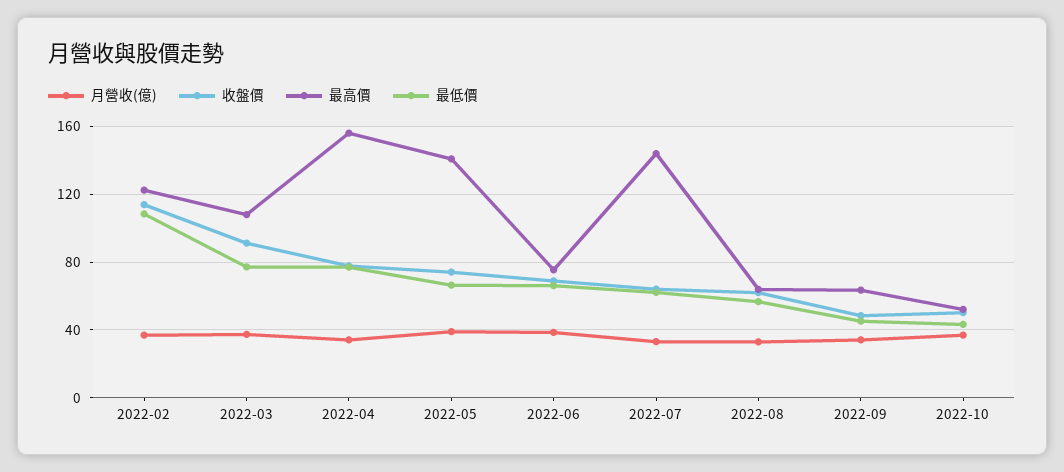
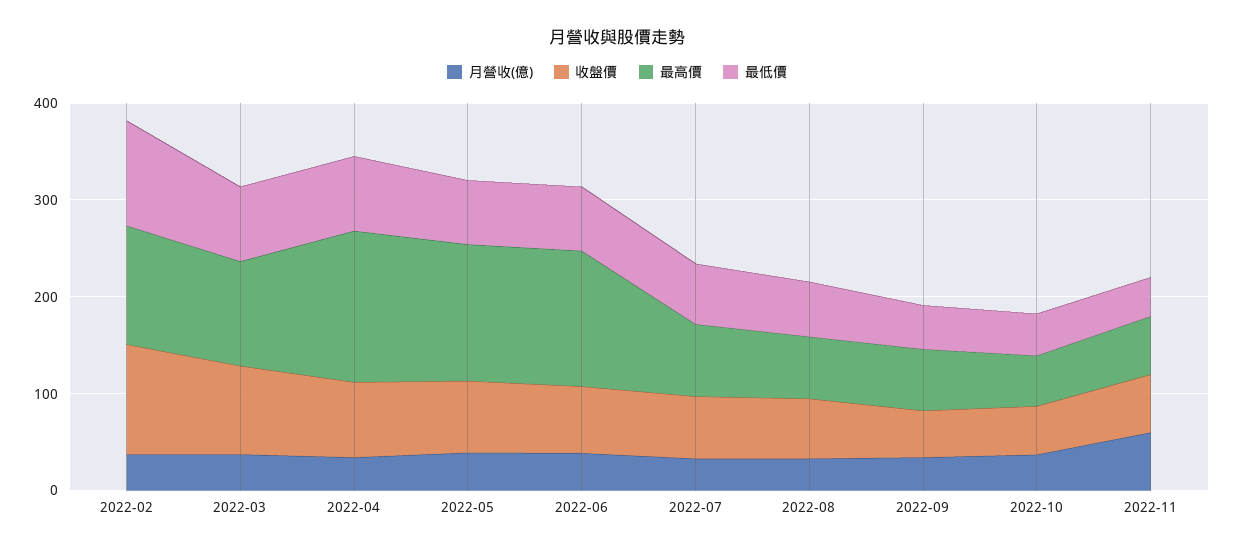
最高價, 2022-06: 75 -> 140
最高價, 2022-07: 145 -> 80
月營收(億), 2022-11: none -> 60
收盤價, 2022-11: none -> 60
最高價, 2022-11: none -> 60
最低價, 2022-11: none -> 40

